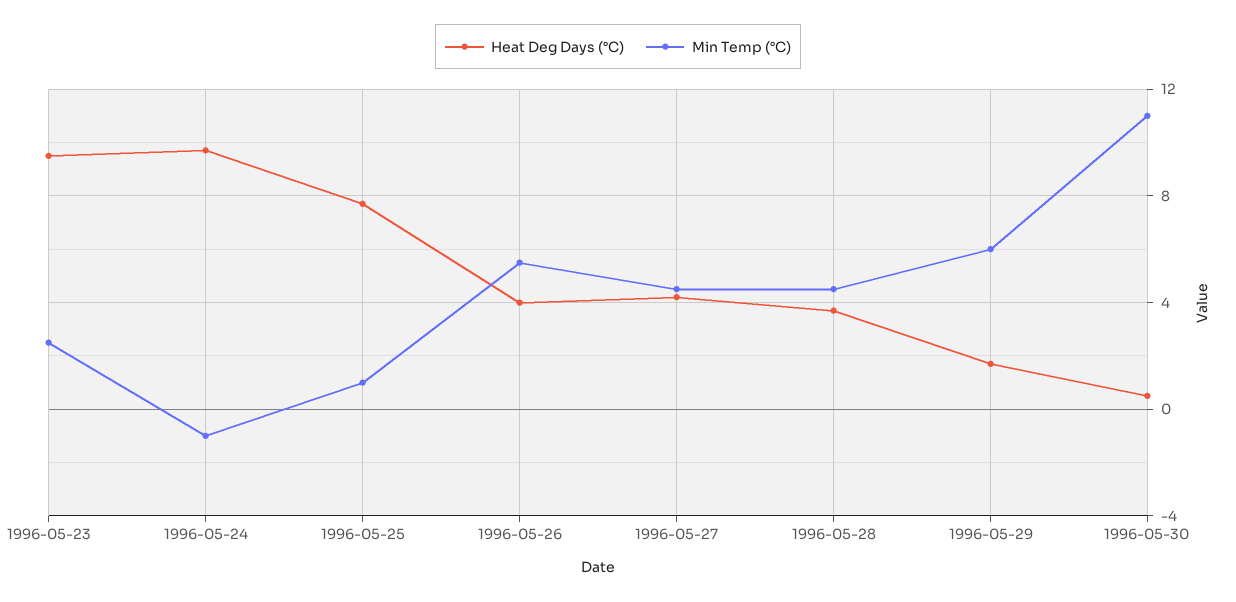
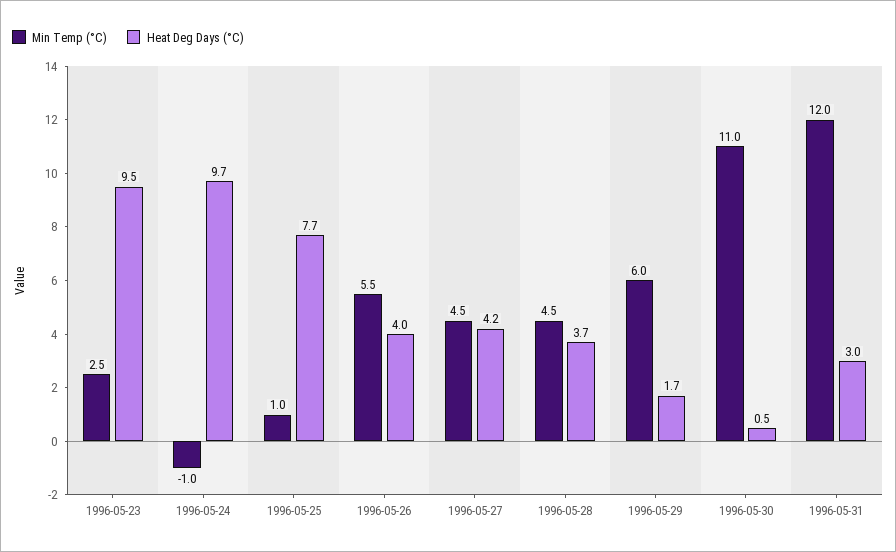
Min Temp (°C), 1996-05-31: none -> 12
Heat Deg Days (°C), 1996-05-31: none -> 3

